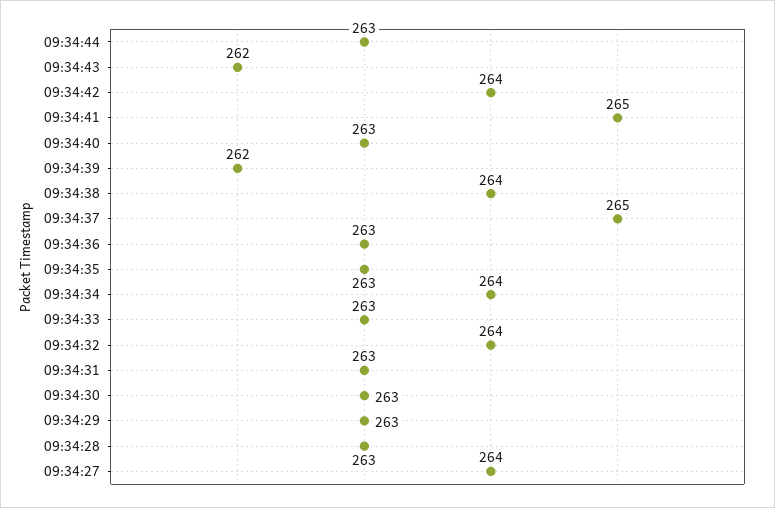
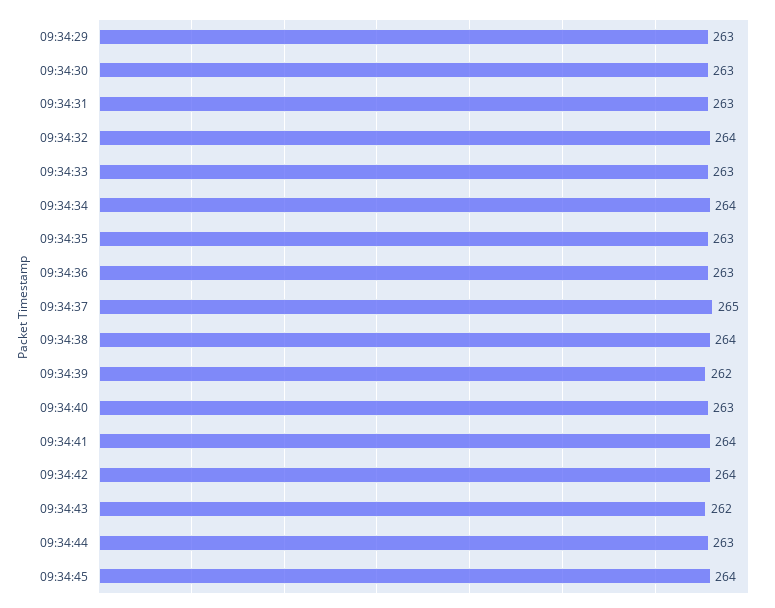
09:34:41: 265 -> 264
09:34:28: 263 -> none
09:34:27: 264 -> none
09:34:45: none -> 264

